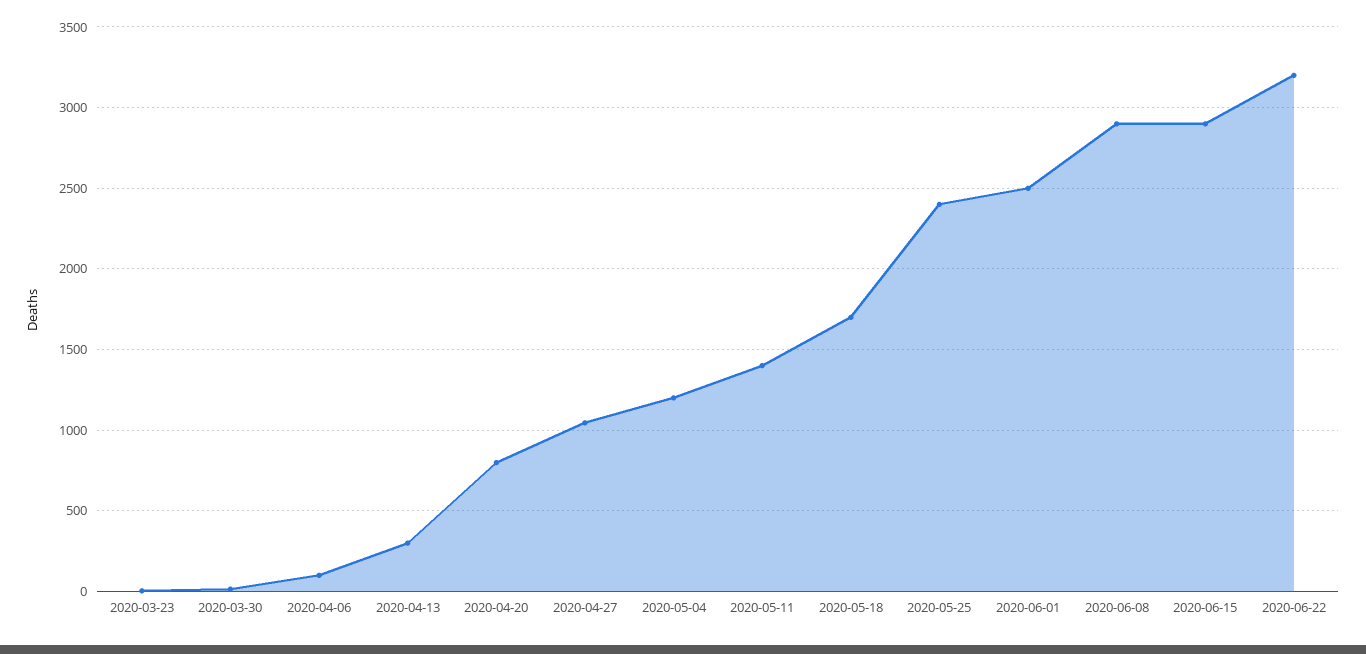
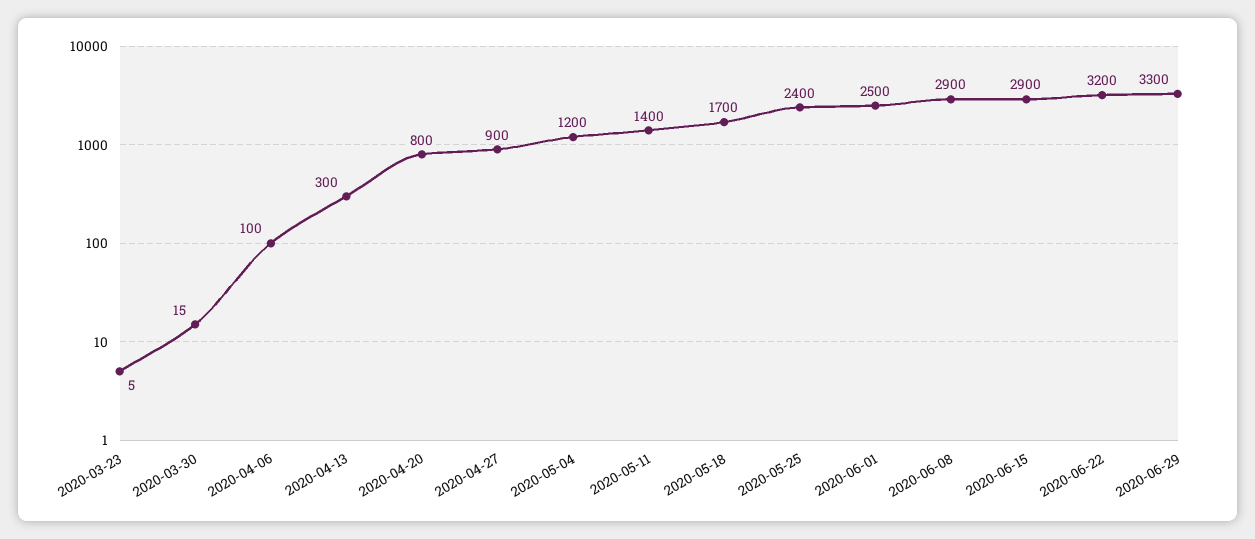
2020-04-27: 1050 -> 900
2020-06-29: none -> 3300

